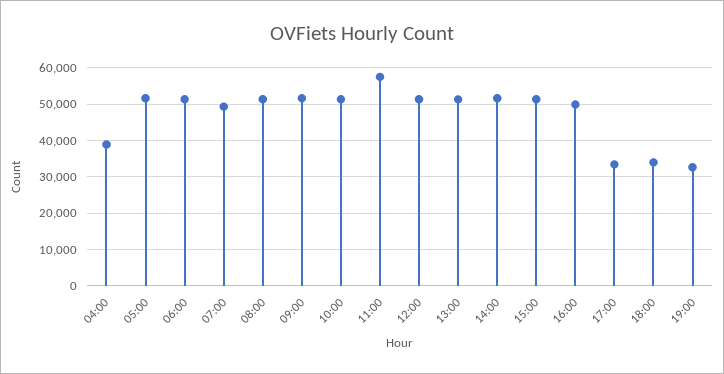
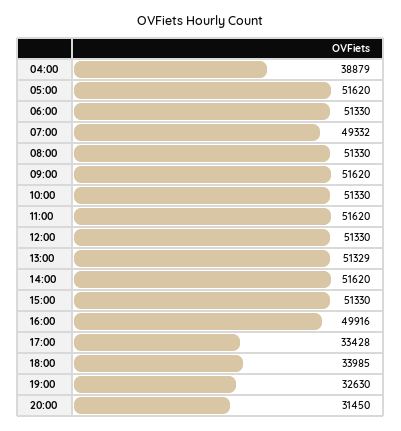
11:00: 58000 -> 51620
20:00: none -> 31450

